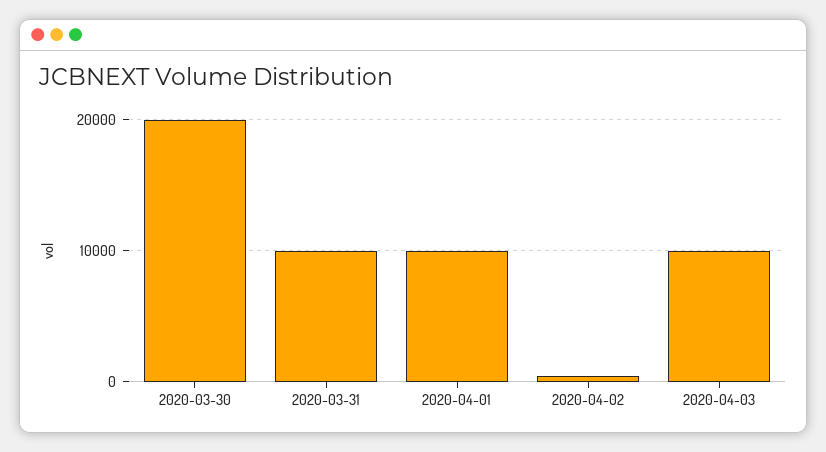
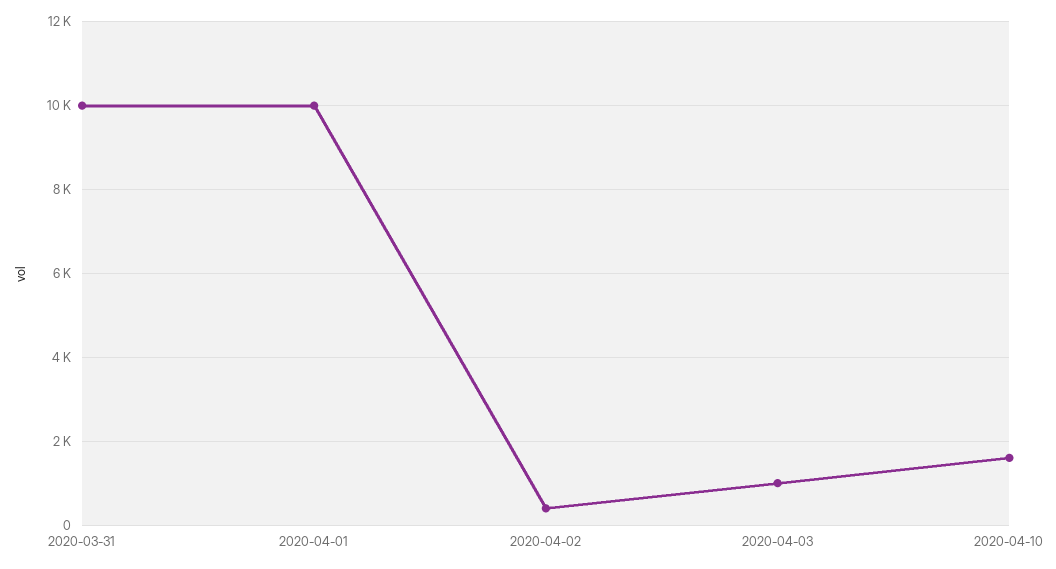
2020-03-30: 20000 -> none
2020-04-03: 10000 -> 1000
2020-04-10: none -> 1600

